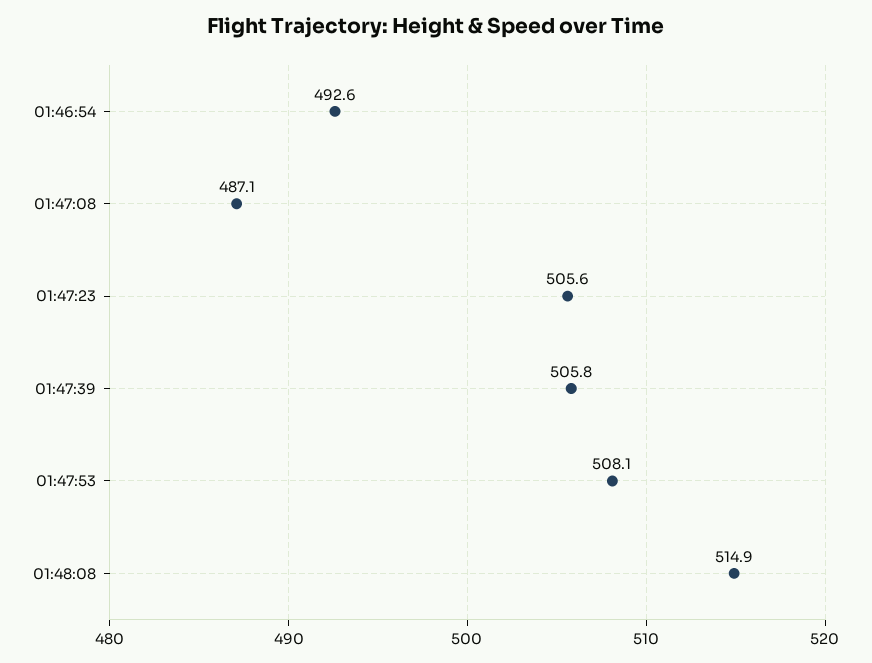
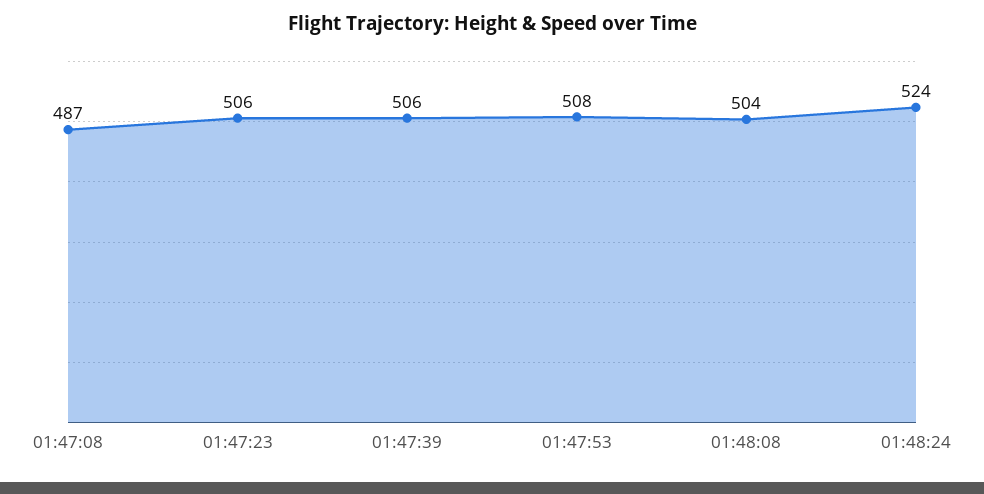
01:46:54: 492.6 -> none
01:48:08: 514.9 -> 504
01:48:24: none -> 524

